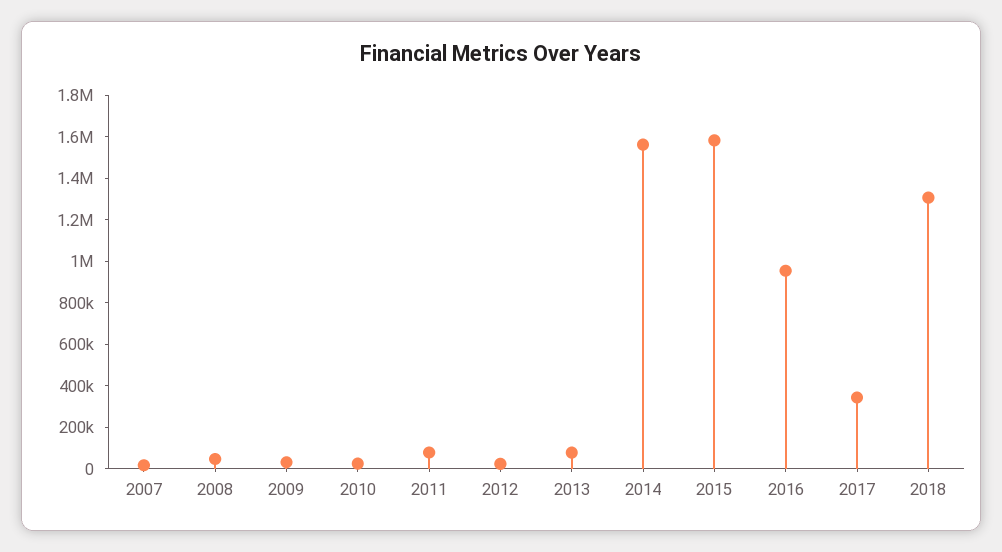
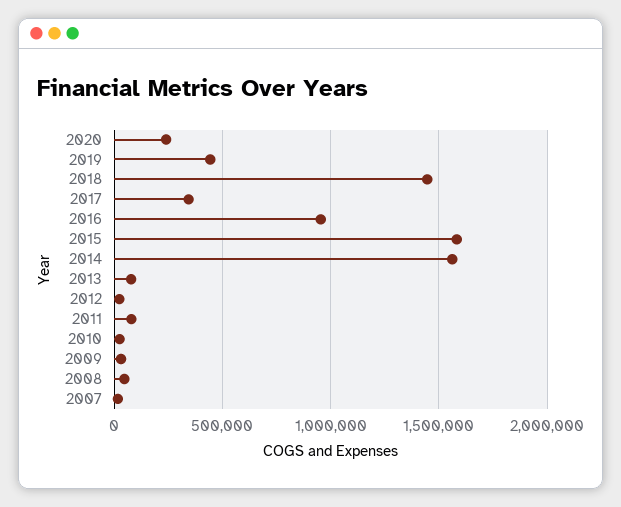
2018: 1300000 -> 1450000
2020: none -> 250000
2019: none -> 450000

